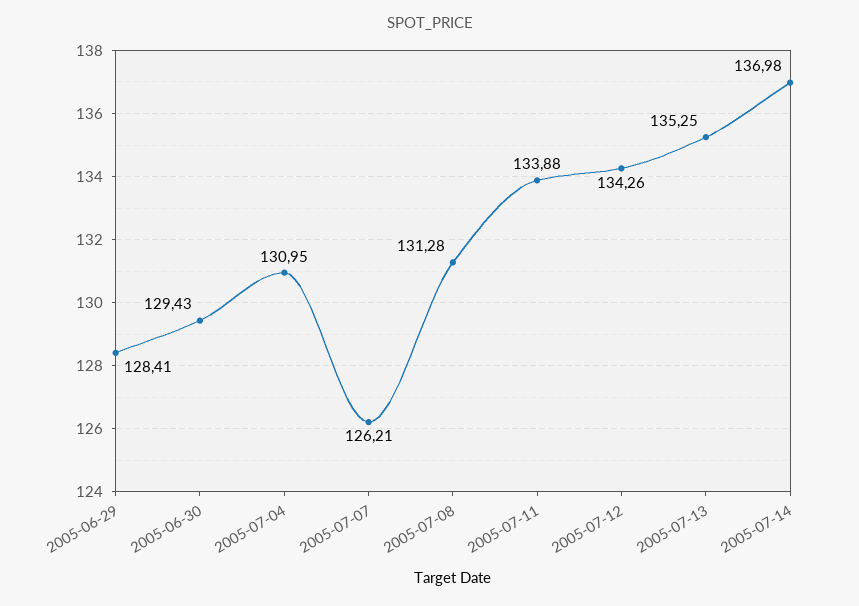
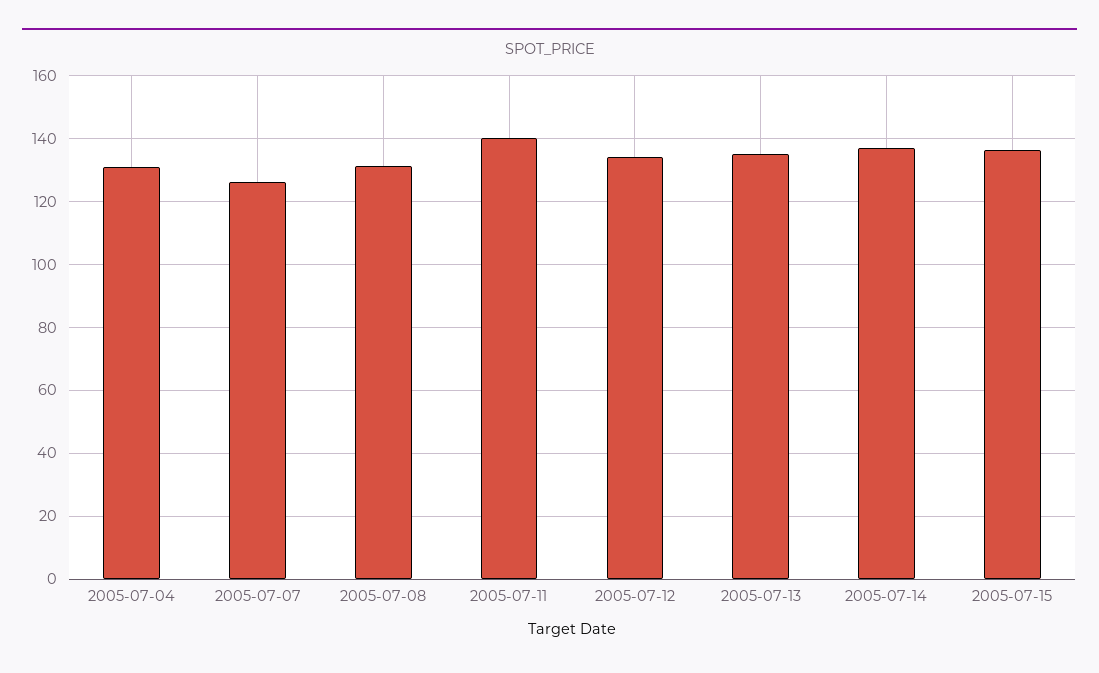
2005-06-29: 128.41 -> none
2005-06-30: 129.43 -> none
2005-07-11: 133.88 -> 140
2005-07-15: none -> 136

